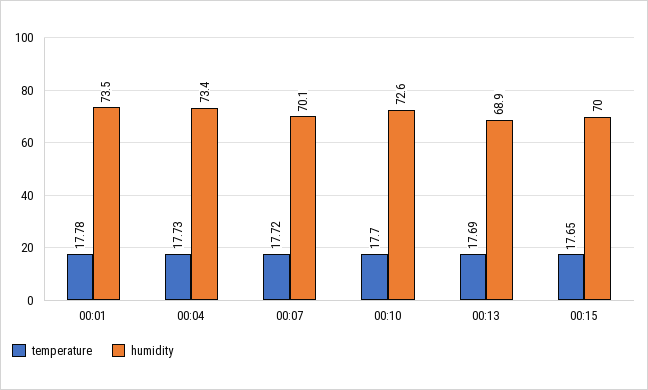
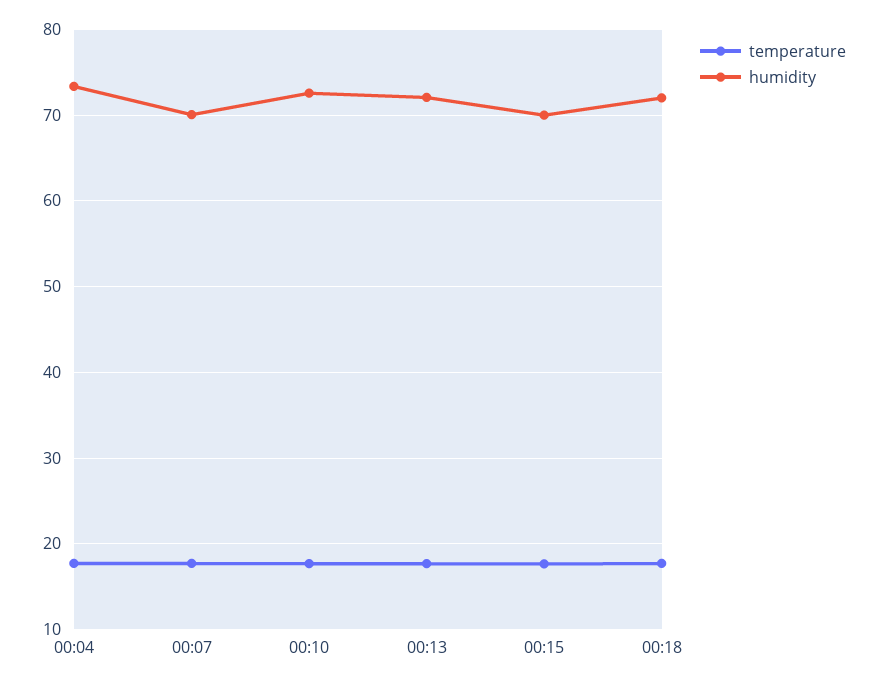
temperature, 00:01: 17.78 -> none
humidity, 00:01: 73.5 -> none
humidity, 00:13: 68.9 -> 72
temperature, 00:18: none -> 18
humidity, 00:18: none -> 72

